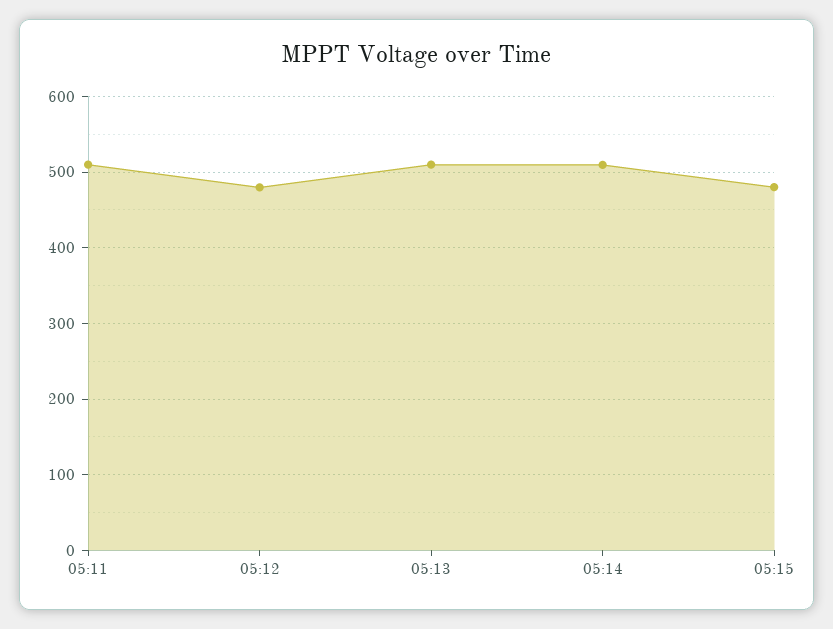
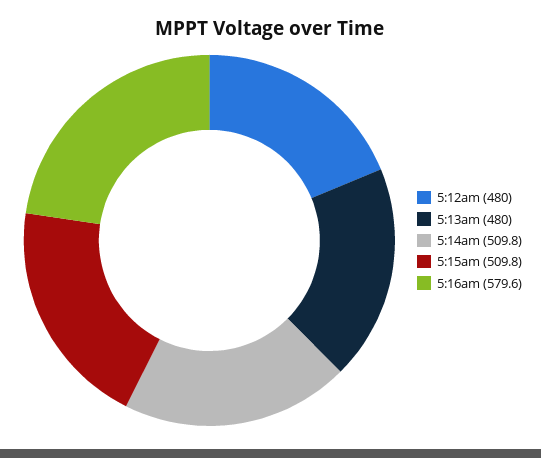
05:11: 510 -> none
05:13: 510 -> 480
05:15: 480 -> 509.8
5:16am: none -> 579.6

